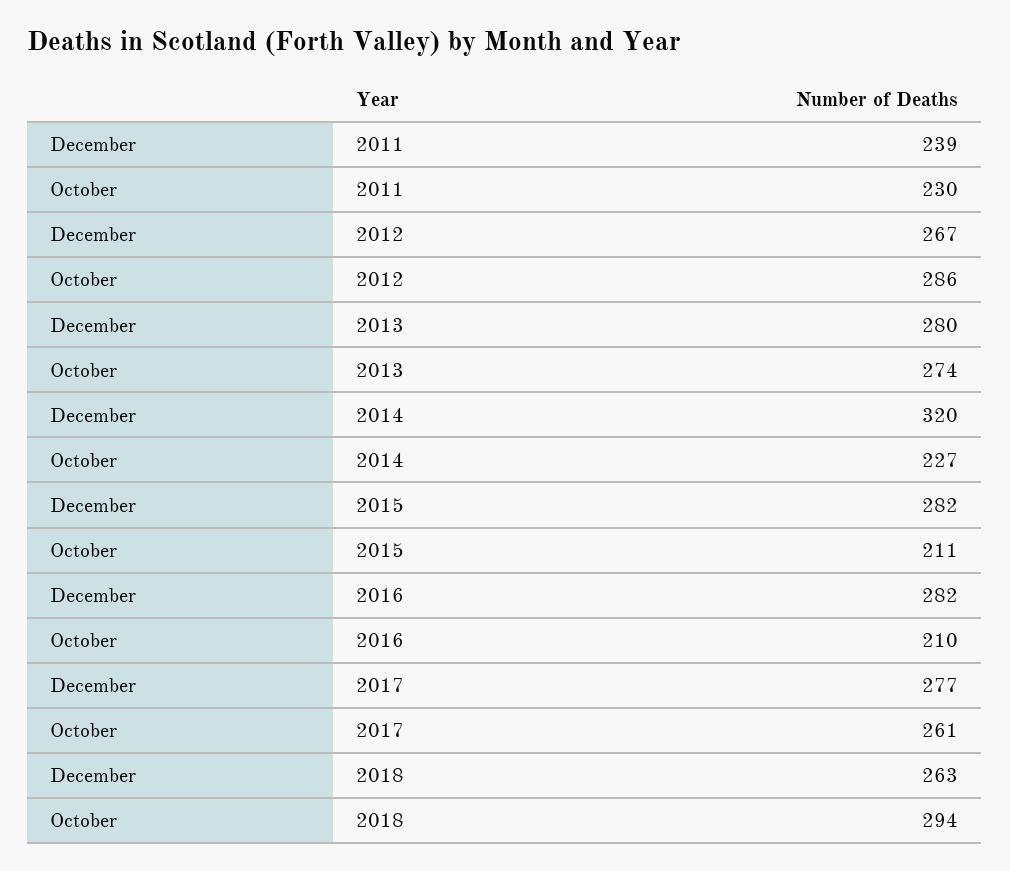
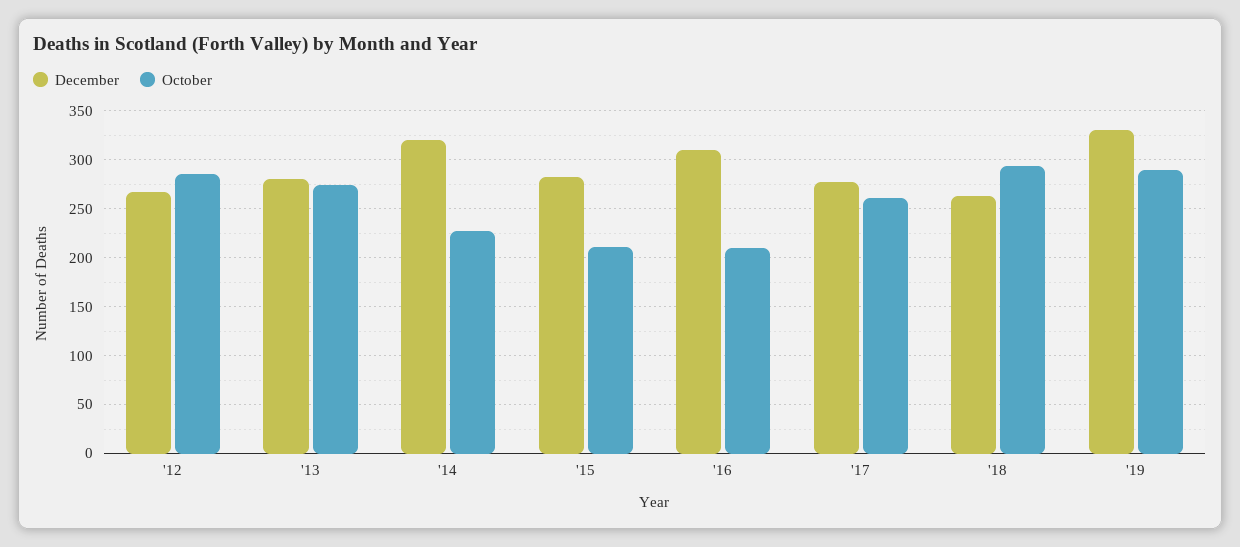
December, 2011: 239 -> none
October, 2011: 230 -> none
December, 2016: 282 -> 310
December, '19: none -> 330
October, '19: none -> 290

